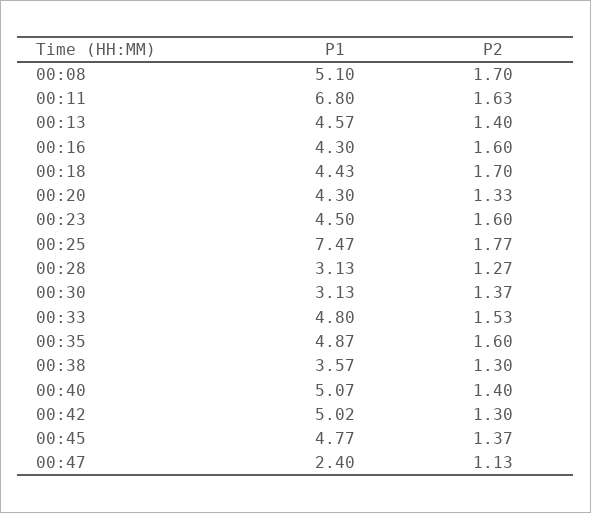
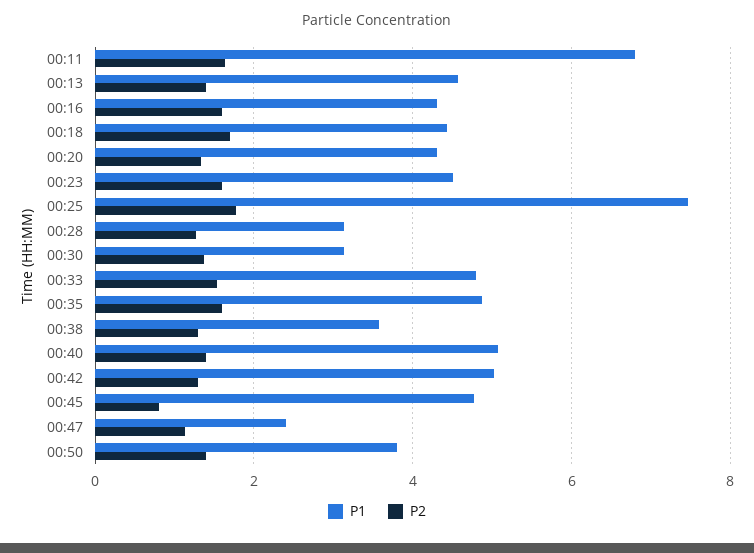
P1, 00:08: 5.1 -> none
P2, 00:08: 1.7 -> none
P2, 00:45: 1.37 -> 0.8
P1, 00:50: none -> 3.8
P2, 00:50: none -> 1.4

